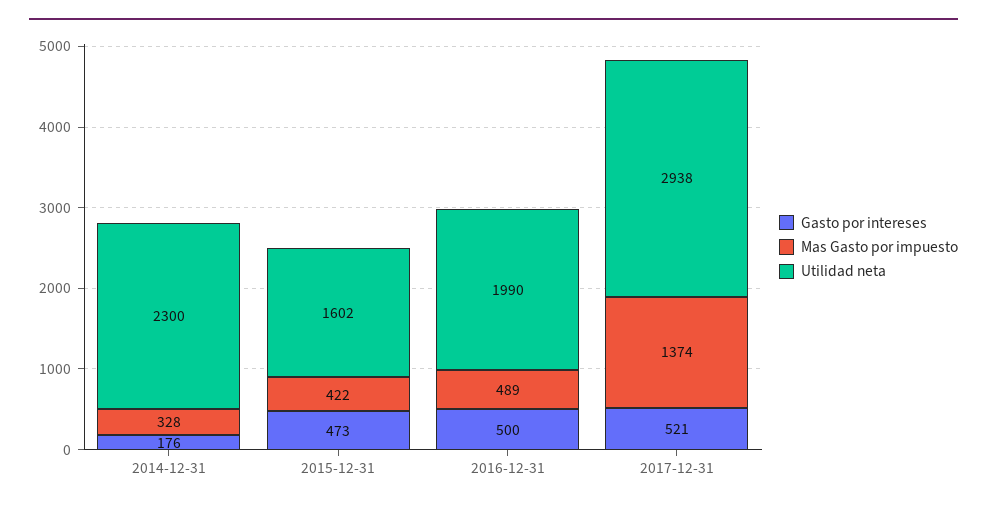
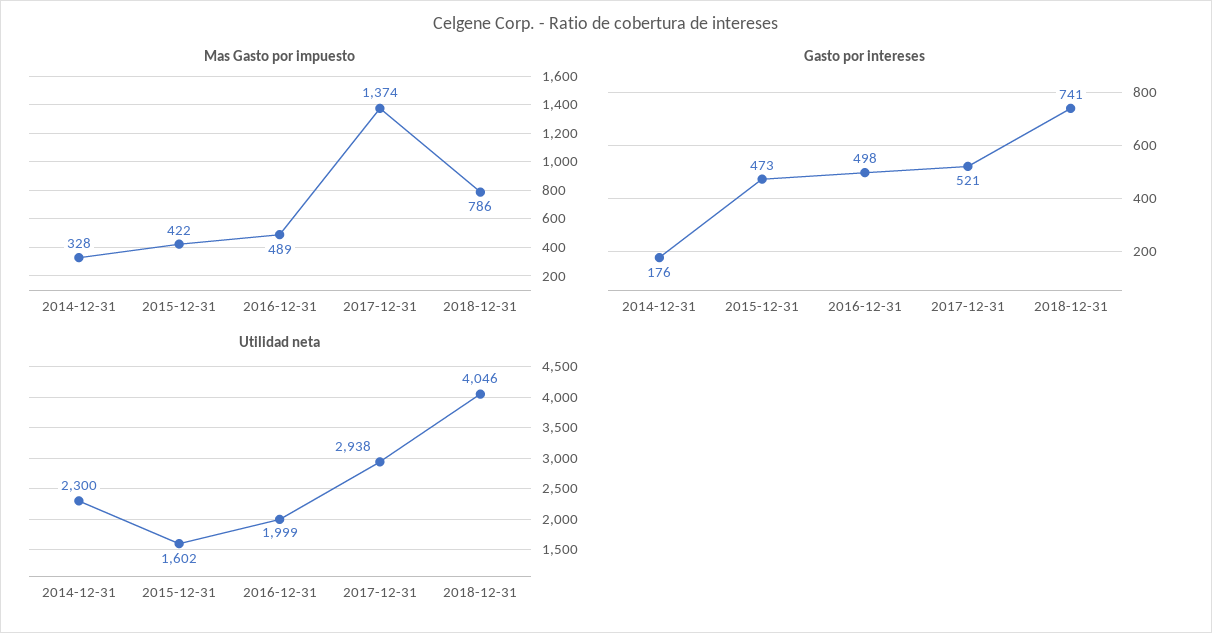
Gasto por intereses, 2016-12-31: 500 -> 498
Utilidad neta, 2016-12-31: 1990 -> 1999
Mas Gasto por impuesto, 2018-12-31: none -> 786
Gasto por intereses, 2018-12-31: none -> 741
Utilidad neta, 2018-12-31: none -> 4046

